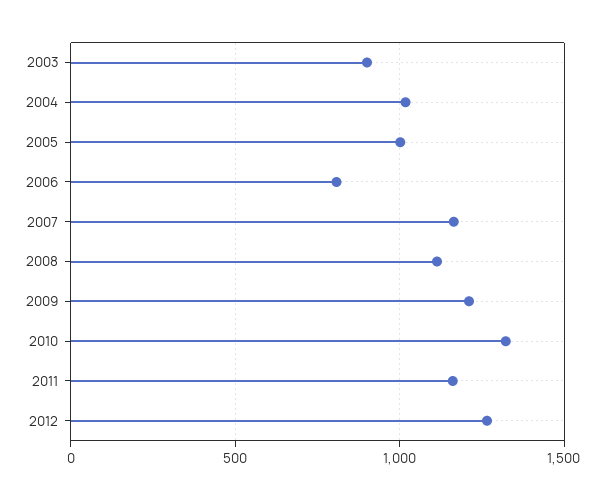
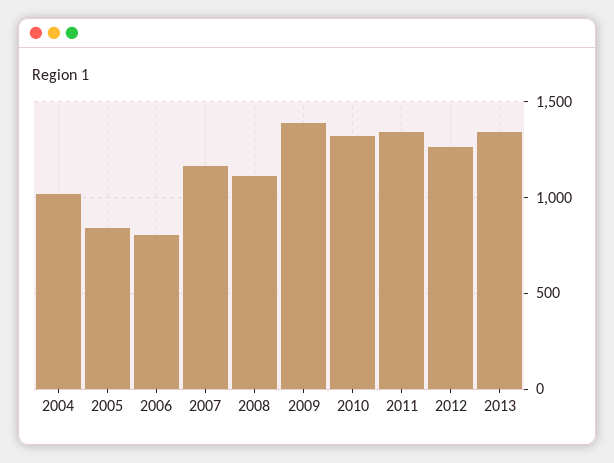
2003: 900 -> none
2005: 1000 -> 850
2009: 1200 -> 1400
2011: 1150 -> 1350
2013: none -> 1350

